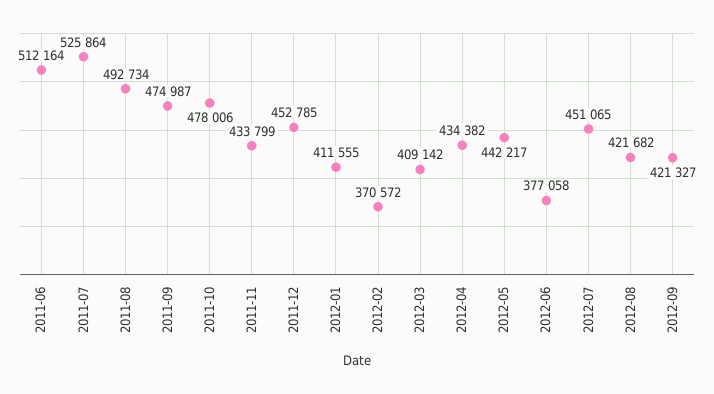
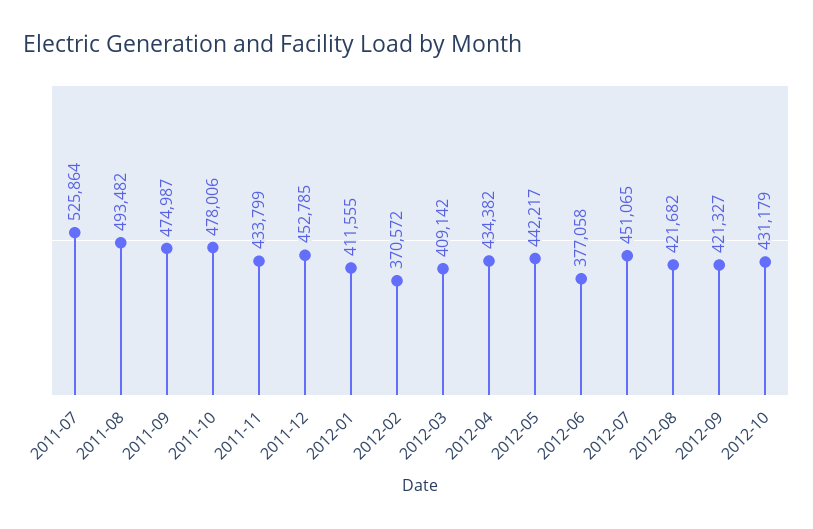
2011-06: 512164 -> none
2011-08: 492734 -> 493482
2012-10: none -> 431179

